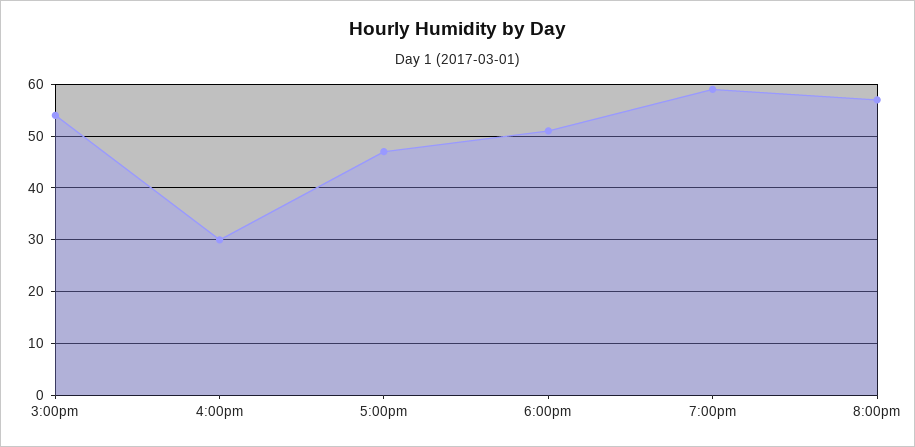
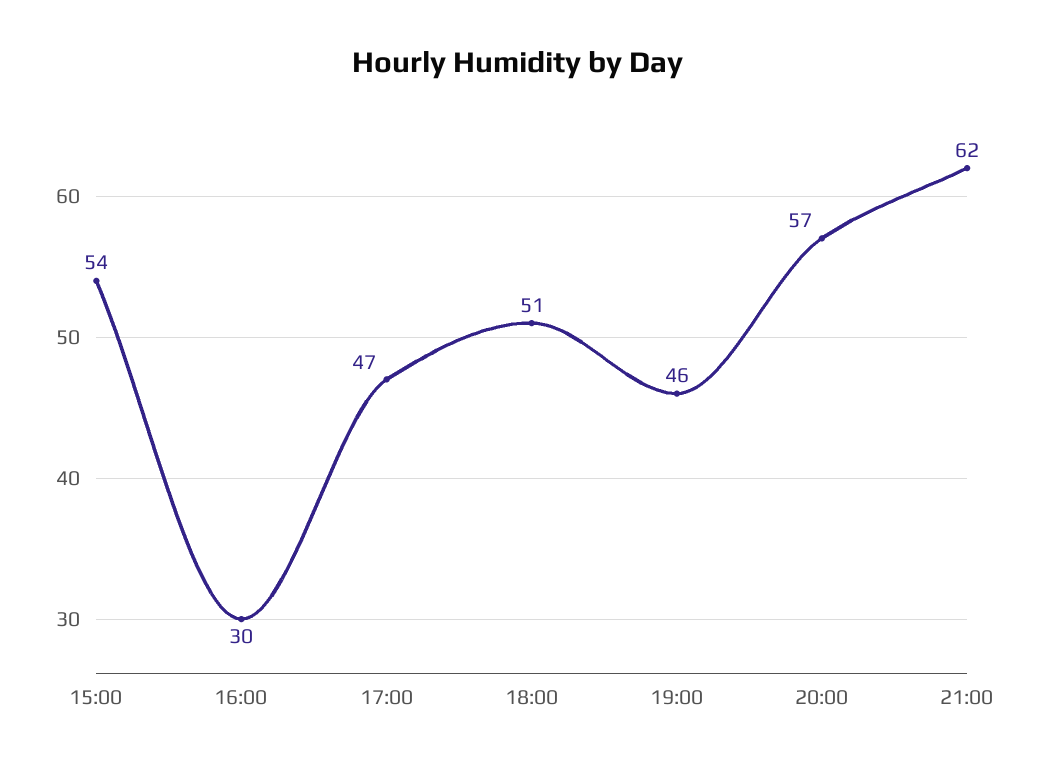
7:00pm: 60 -> 46
21:00: none -> 62

